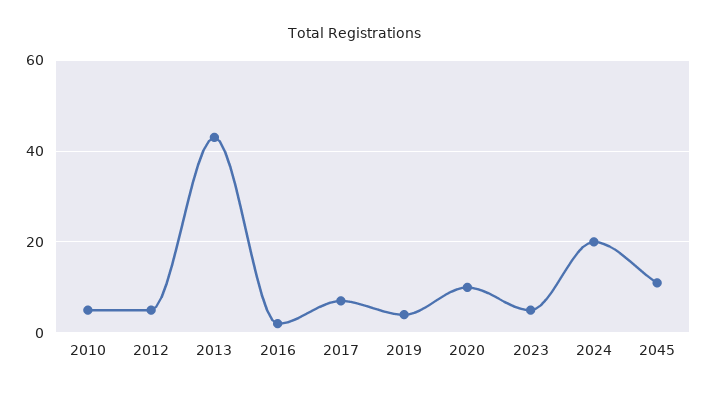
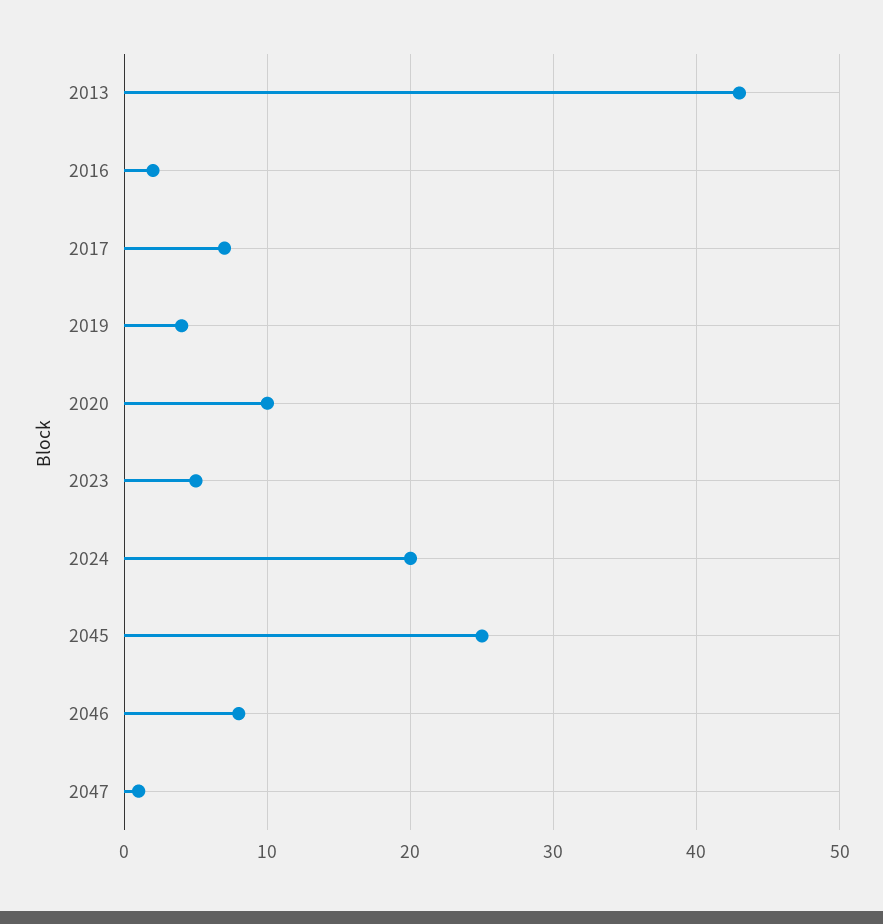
2010: 5 -> none
2012: 5 -> none
2045: 10 -> 25
2046: none -> 8
2047: none -> 1

